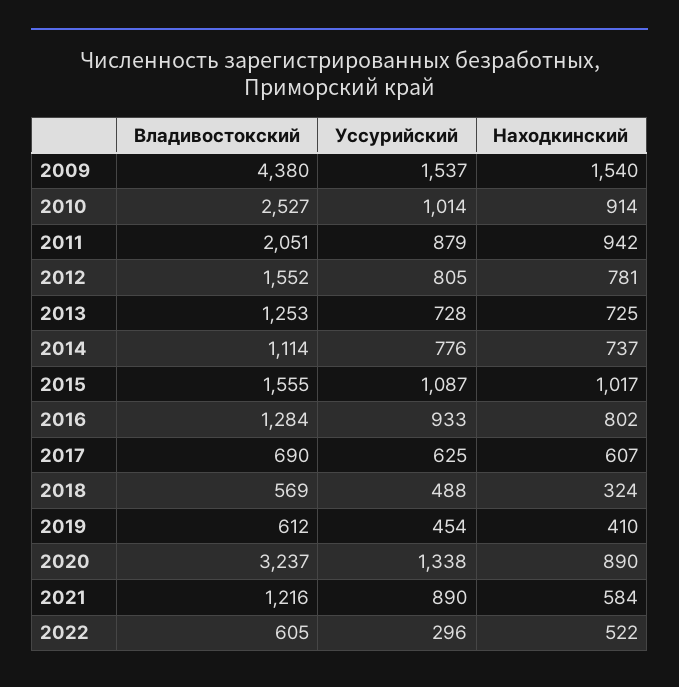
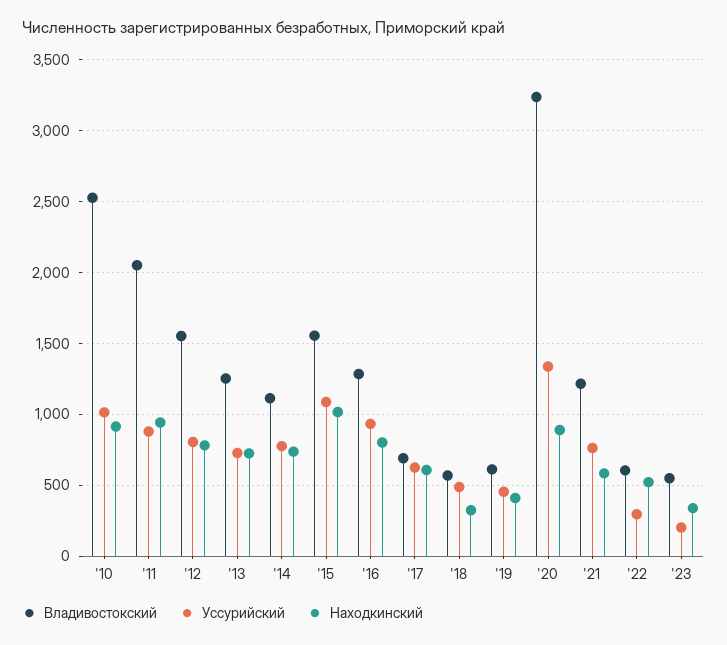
Владивостокский, 2009: 4380 -> none
Уссурийский, 2009: 1537 -> none
Находкинский, 2009: 1540 -> none
Уссурийский, 2021: 890 -> 750
Владивостокский, '23: none -> 550
Уссурийский, '23: none -> 200
Находкинский, '23: none -> 350

